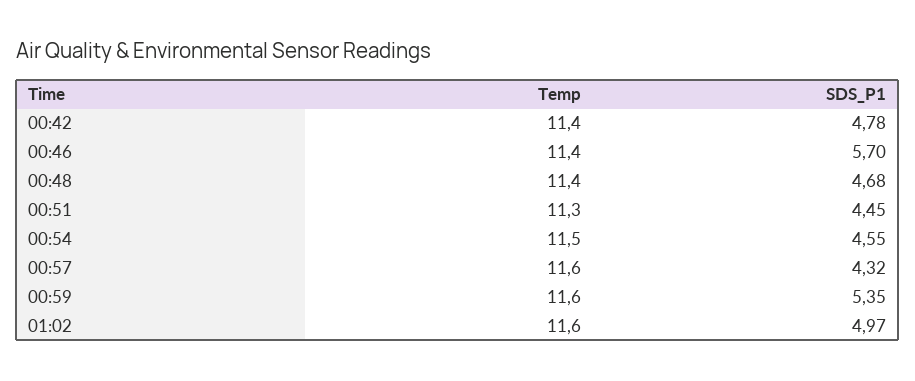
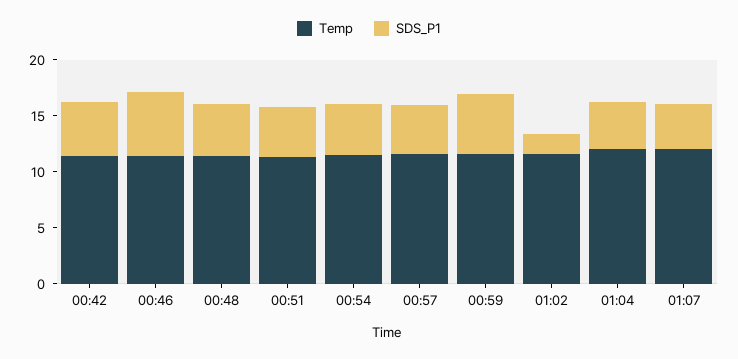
SDS_P1, 01:02: 4.97 -> 2
Temp, 01:04: none -> 12
SDS_P1, 01:04: none -> 4
Temp, 01:07: none -> 12
SDS_P1, 01:07: none -> 4

